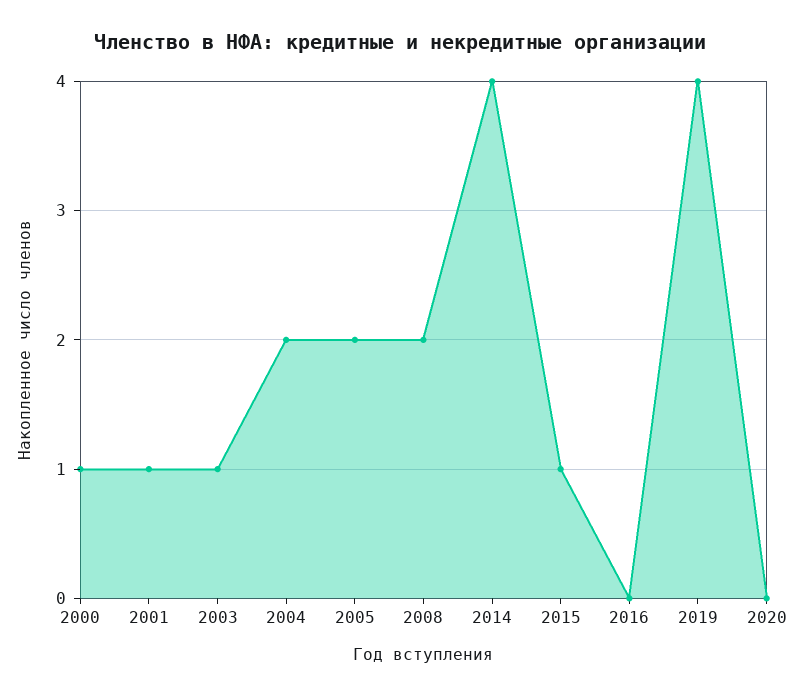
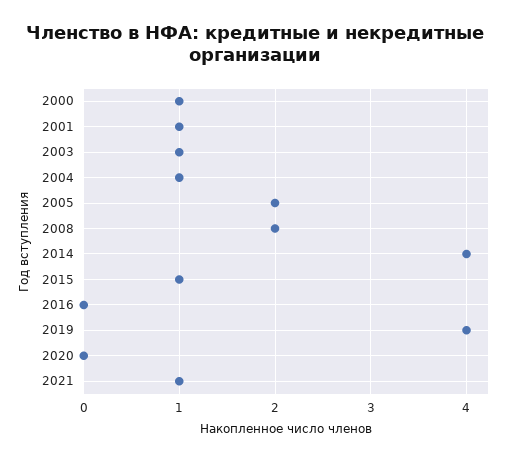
2004: 2 -> 1
2021: none -> 1

